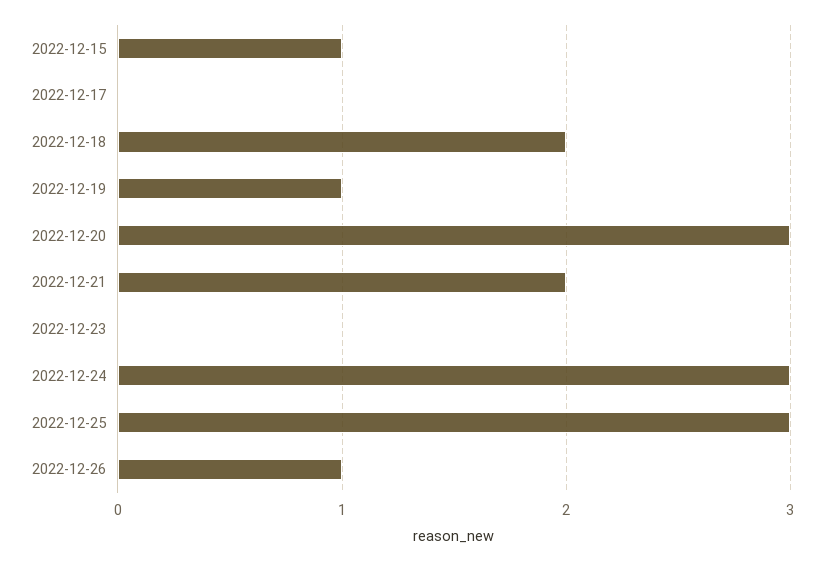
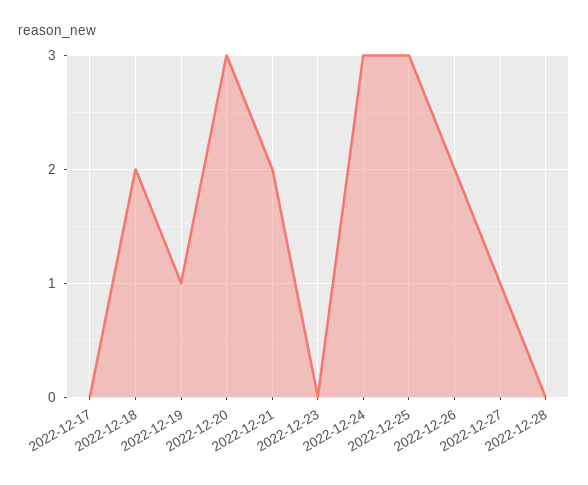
2022-12-15: 1 -> none
2022-12-26: 1 -> 2
2022-12-27: none -> 1
2022-12-28: none -> 0

